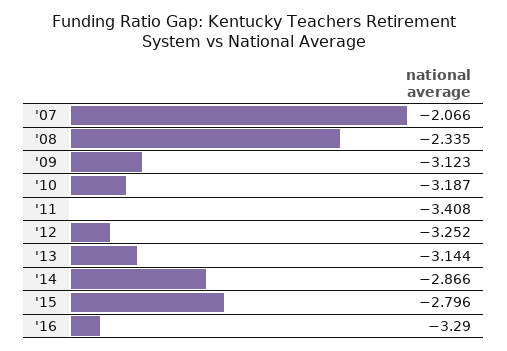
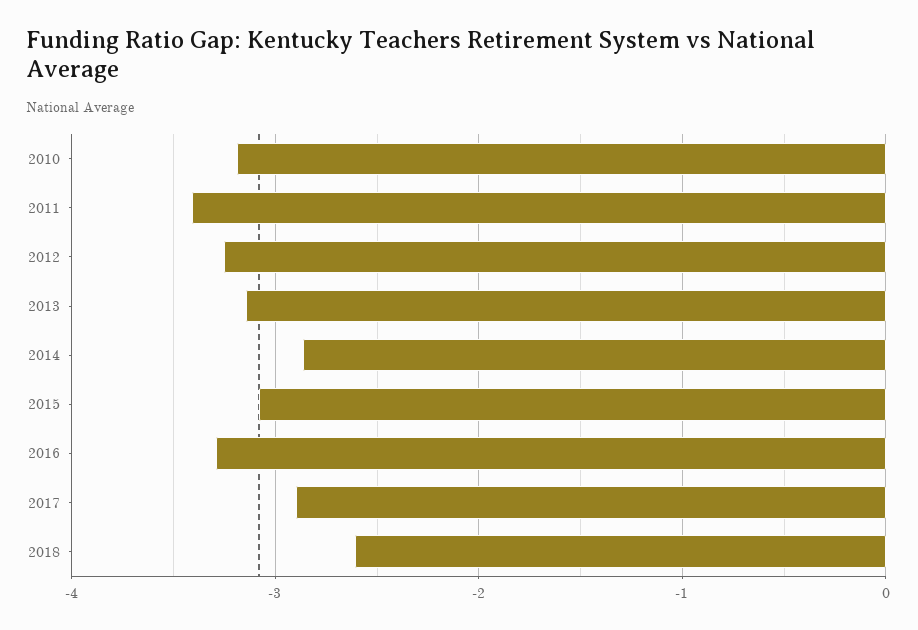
'07: -2.066 -> none
'08: -2.335 -> none
'09: -3.123 -> none
'15: -2.796 -> -3.1
2017: none -> -2.9
2018: none -> -2.6

